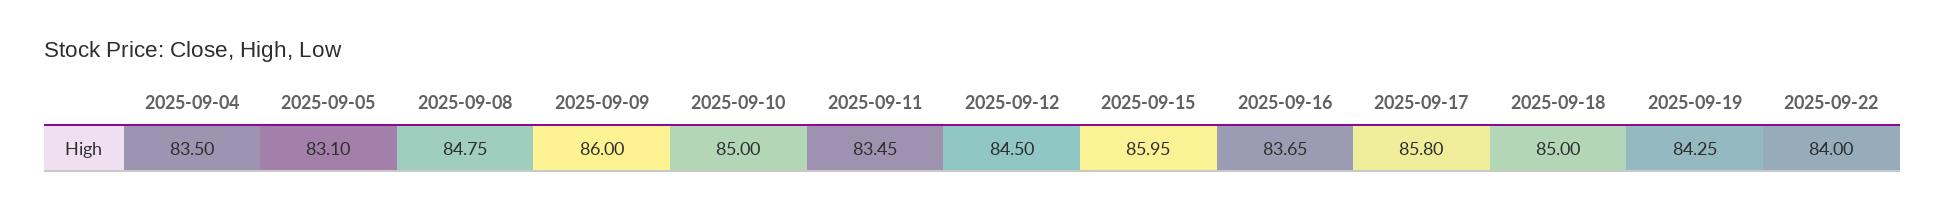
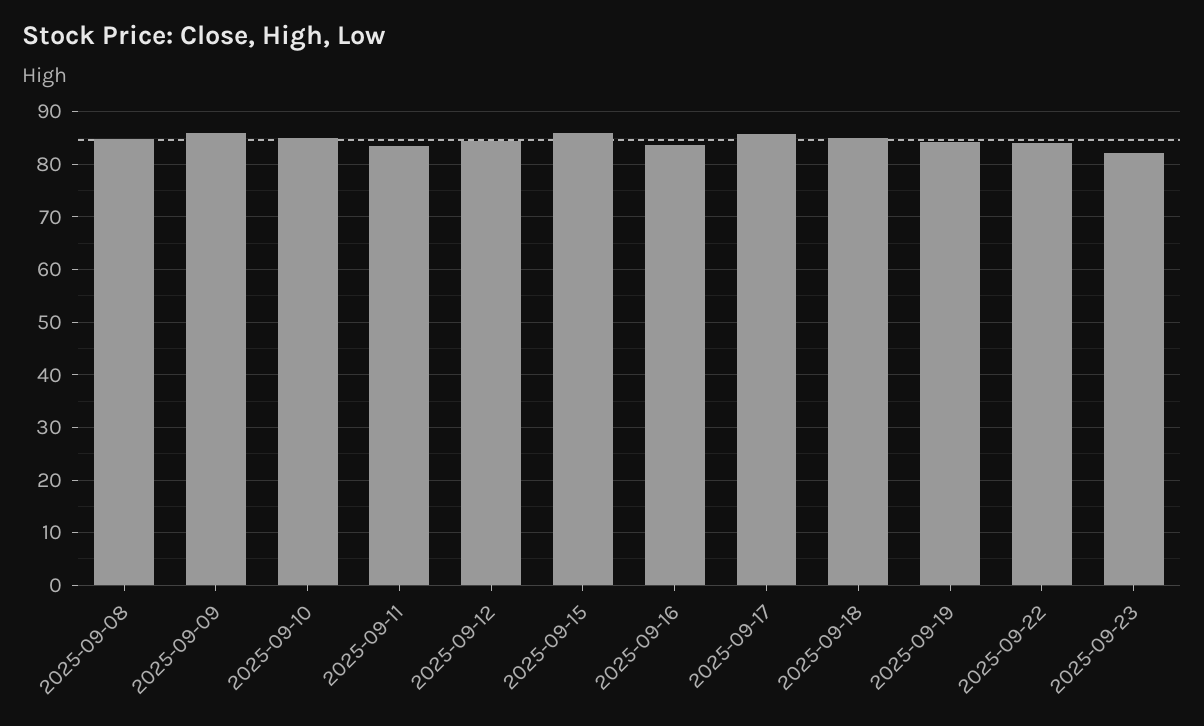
2025-09-04: 83.5 -> none
2025-09-05: 83.1 -> none
2025-09-23: none -> 82

